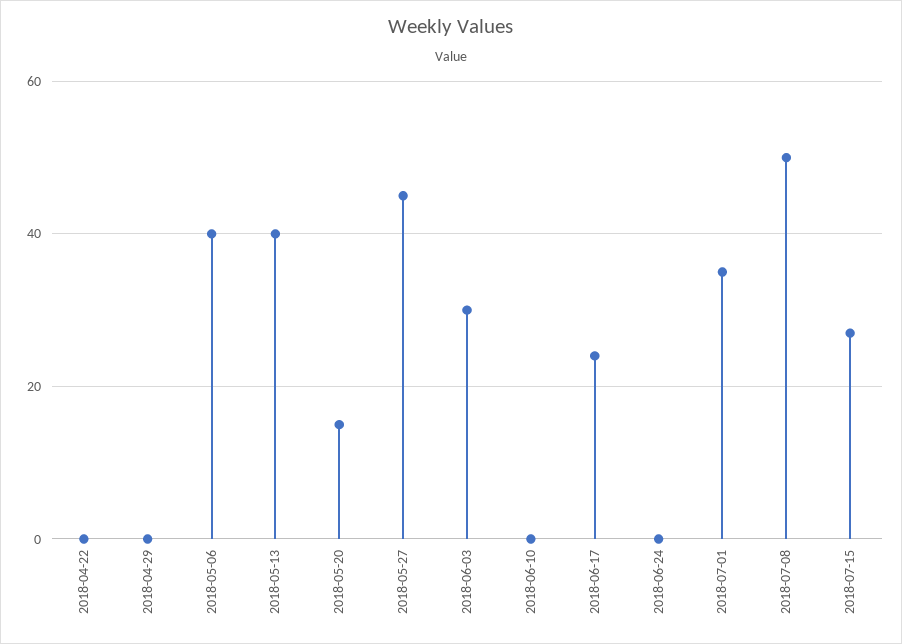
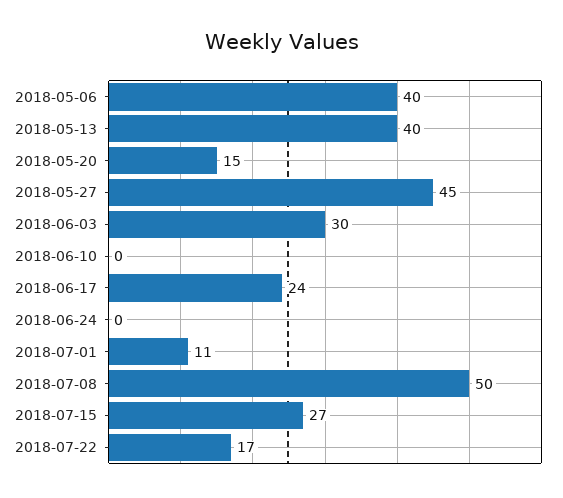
2018-04-22: 0 -> none
2018-04-29: 0 -> none
2018-07-01: 35 -> 11
2018-07-22: none -> 17

